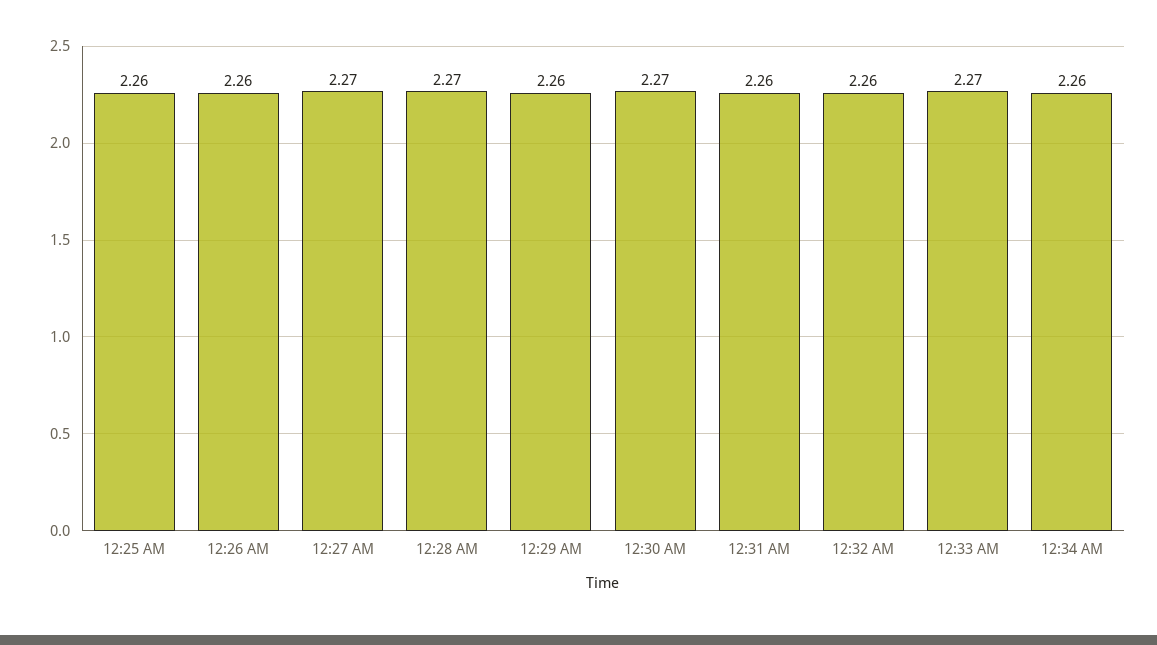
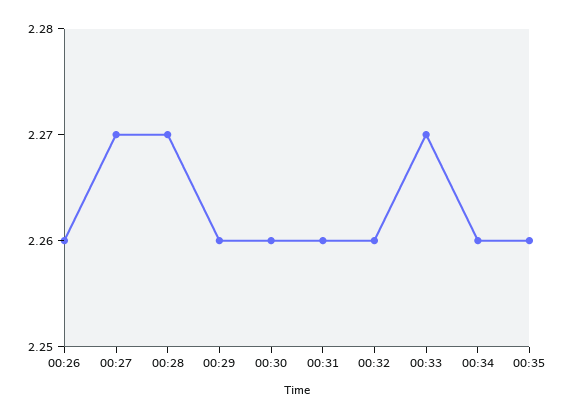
12:25 AM: 2.26 -> none
12:30 AM: 2.27 -> 2.26
00:35: none -> 2.26

